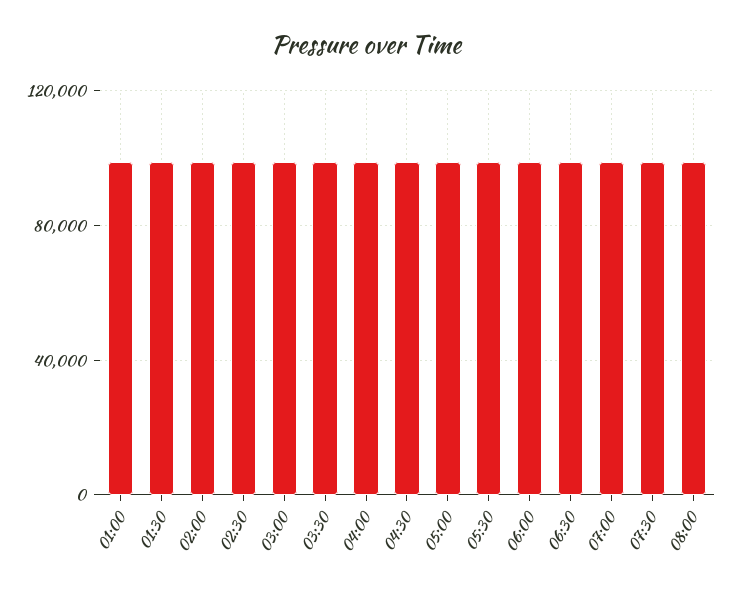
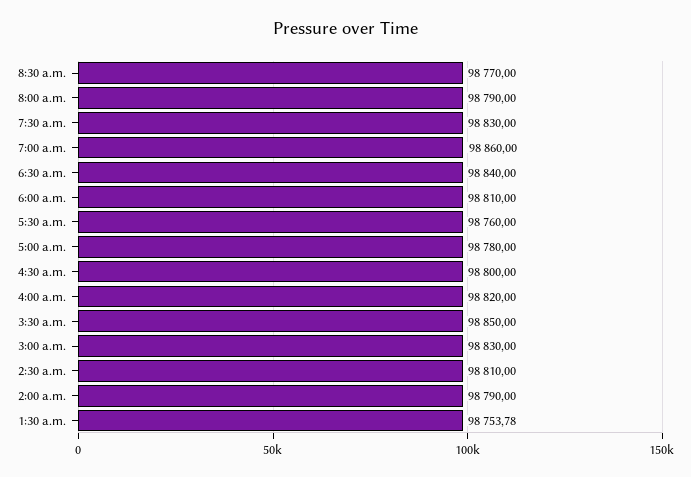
01:00: 100000 -> none
8:30 a.m.: none -> 98770

